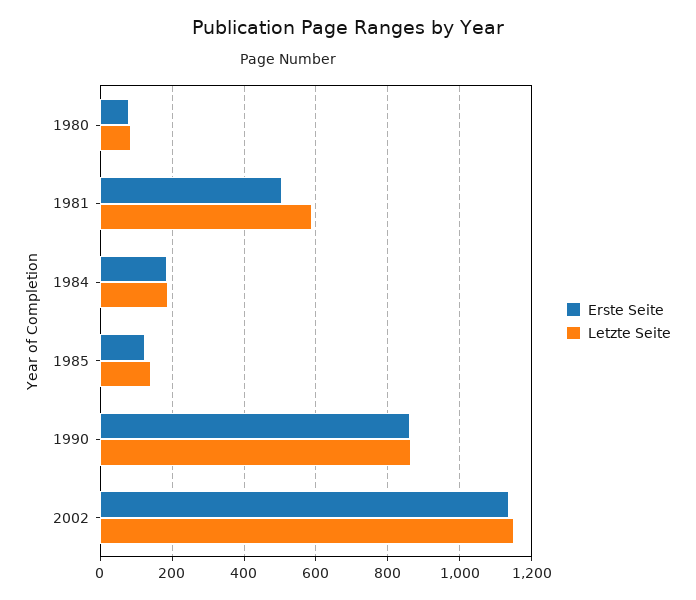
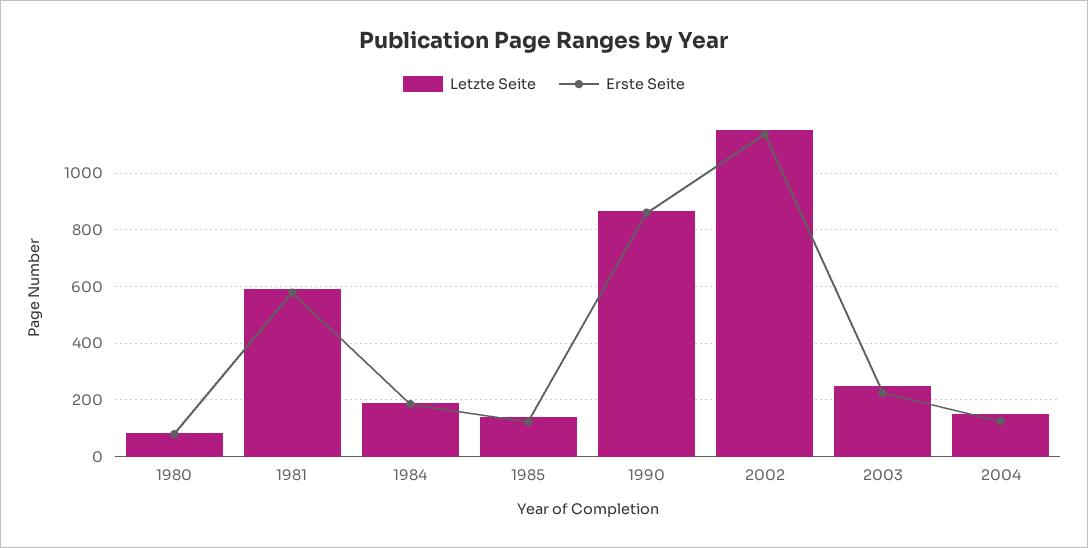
Erste Seite, 1981: 500 -> 575
Letzte Seite, 2003: none -> 250
Erste Seite, 2003: none -> 225
Letzte Seite, 2004: none -> 150
Erste Seite, 2004: none -> 125

